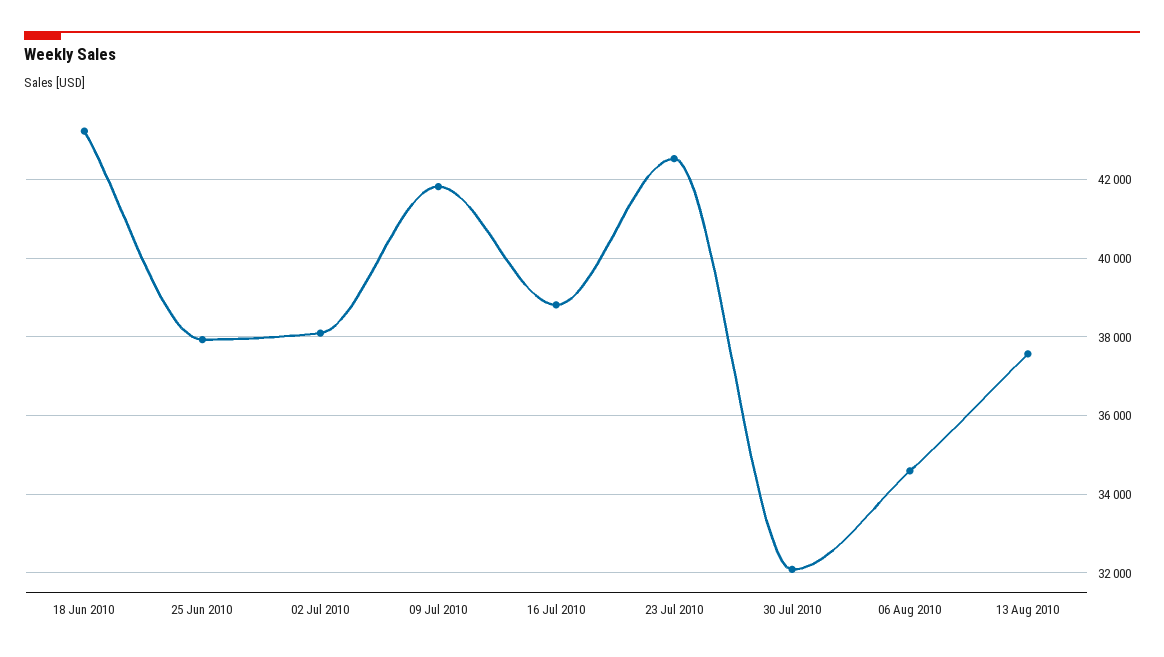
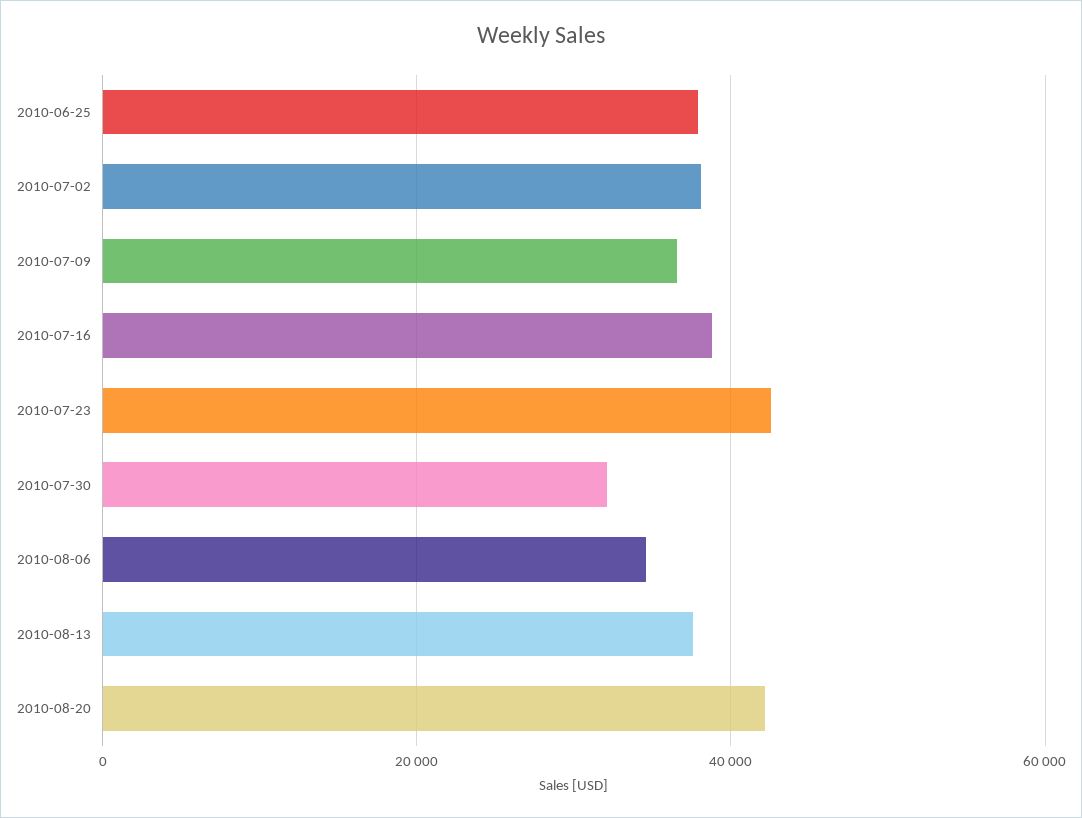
18 Jun 2010: 43200 -> none
09 Jul 2010: 41800 -> 36000
2010-08-20: none -> 42000

